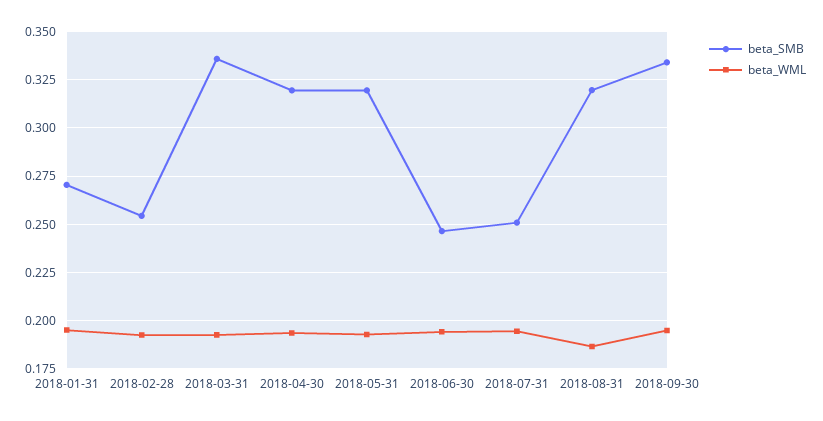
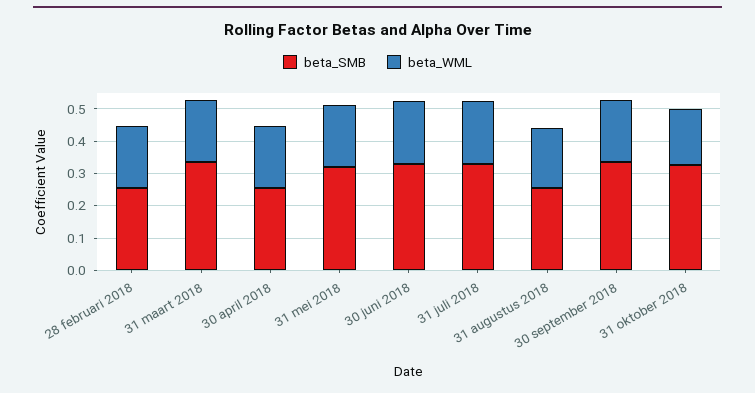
beta_SMB, 2018-01-31: 0.27 -> none
beta_WML, 2018-01-31: 0.195 -> none
beta_SMB, 2018-04-30: 0.32 -> 0.25
beta_SMB, 2018-06-30: 0.245 -> 0.325
beta_SMB, 2018-07-31: 0.25 -> 0.325
beta_SMB, 2018-08-31: 0.32 -> 0.25
beta_SMB, 31 oktober 2018: none -> 0.325
beta_WML, 31 oktober 2018: none -> 0.175

